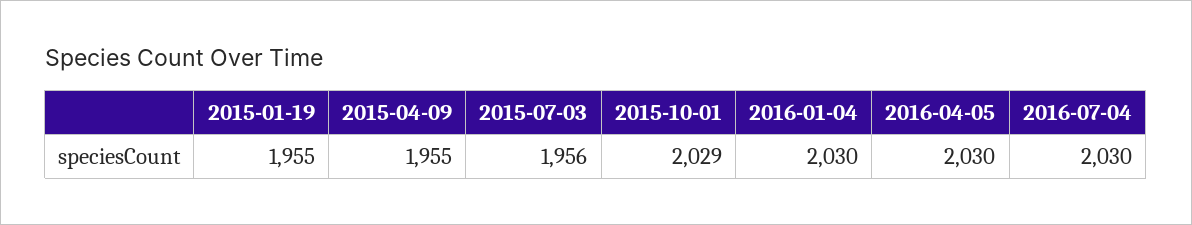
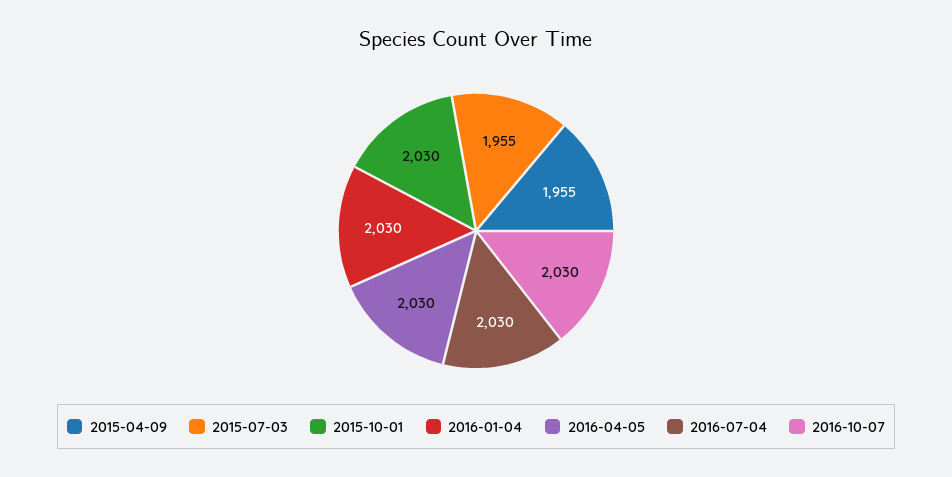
2015-01-19: 1955 -> none
2015-07-03: 1956 -> 1955
2015-10-01: 2029 -> 2030
2016-10-07: none -> 2030

